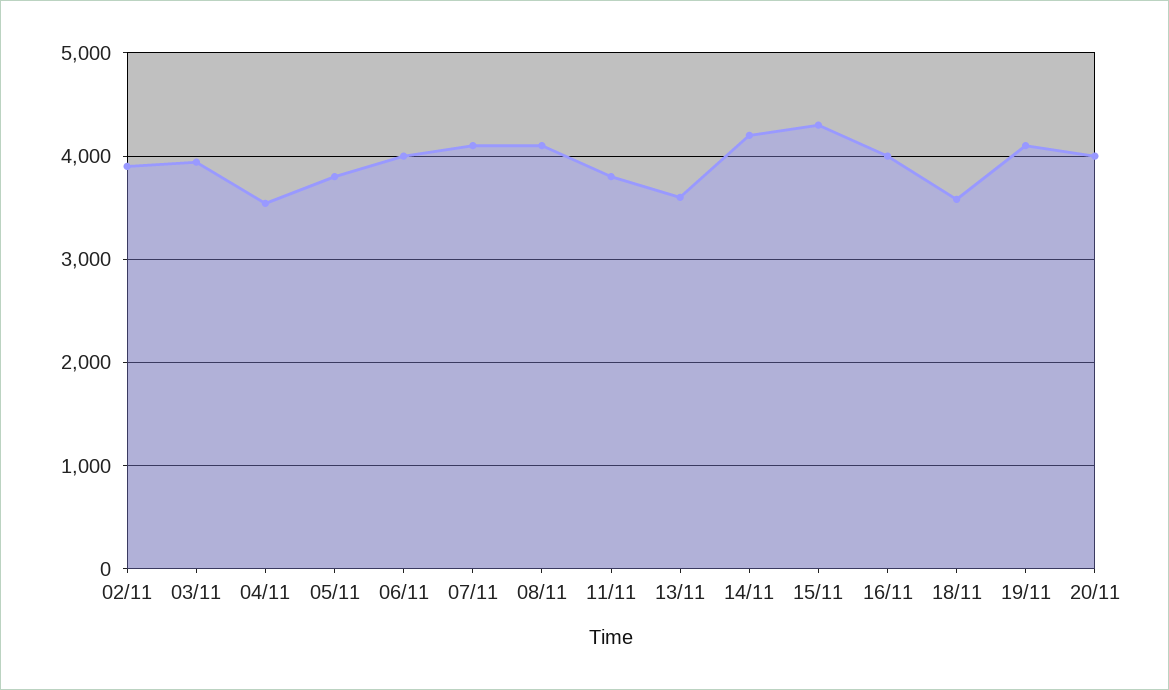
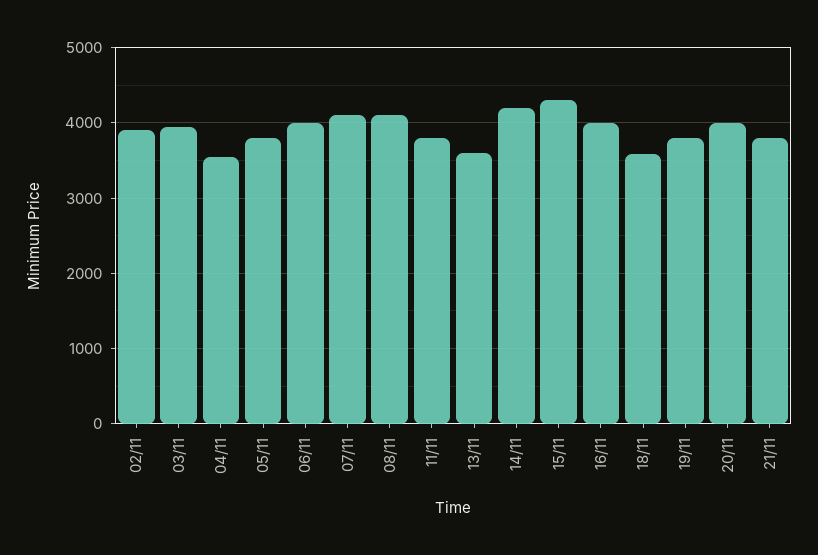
19/11: 4100 -> 3800
21/11: none -> 3800

